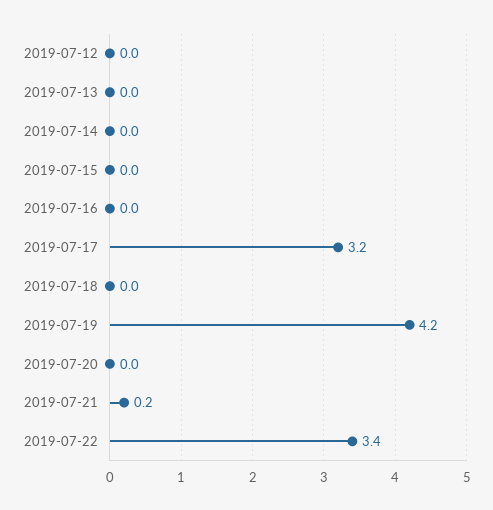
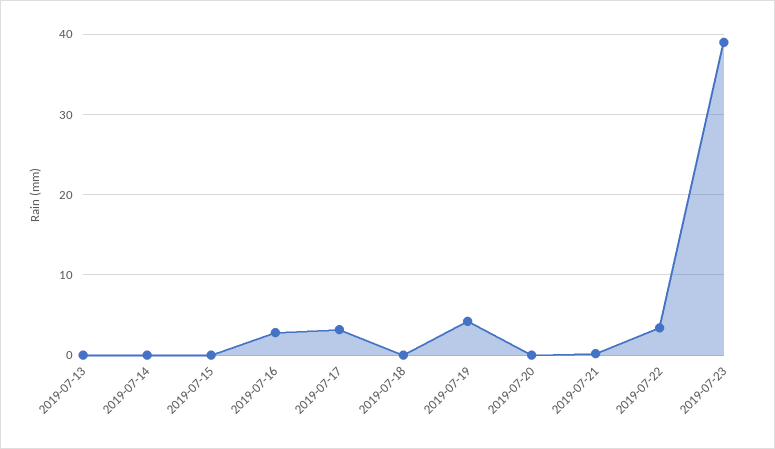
2019-07-12: 0 -> none
2019-07-16: 0 -> 3
2019-07-23: none -> 39

